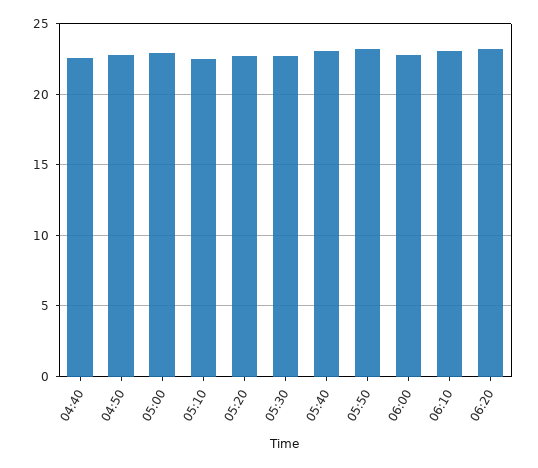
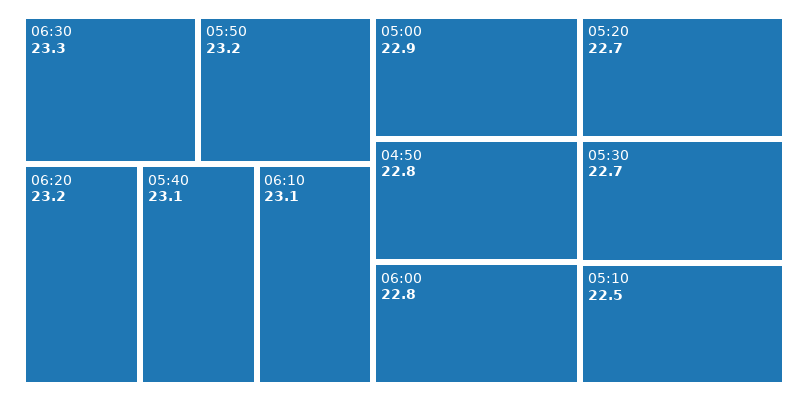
04:40: 22.5 -> none
06:30: none -> 23.3

